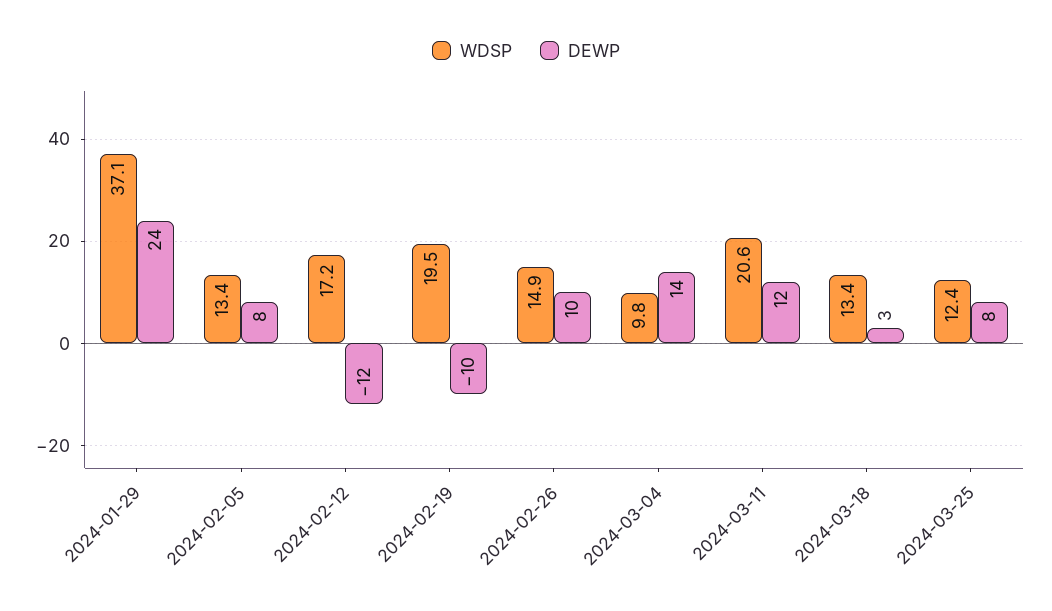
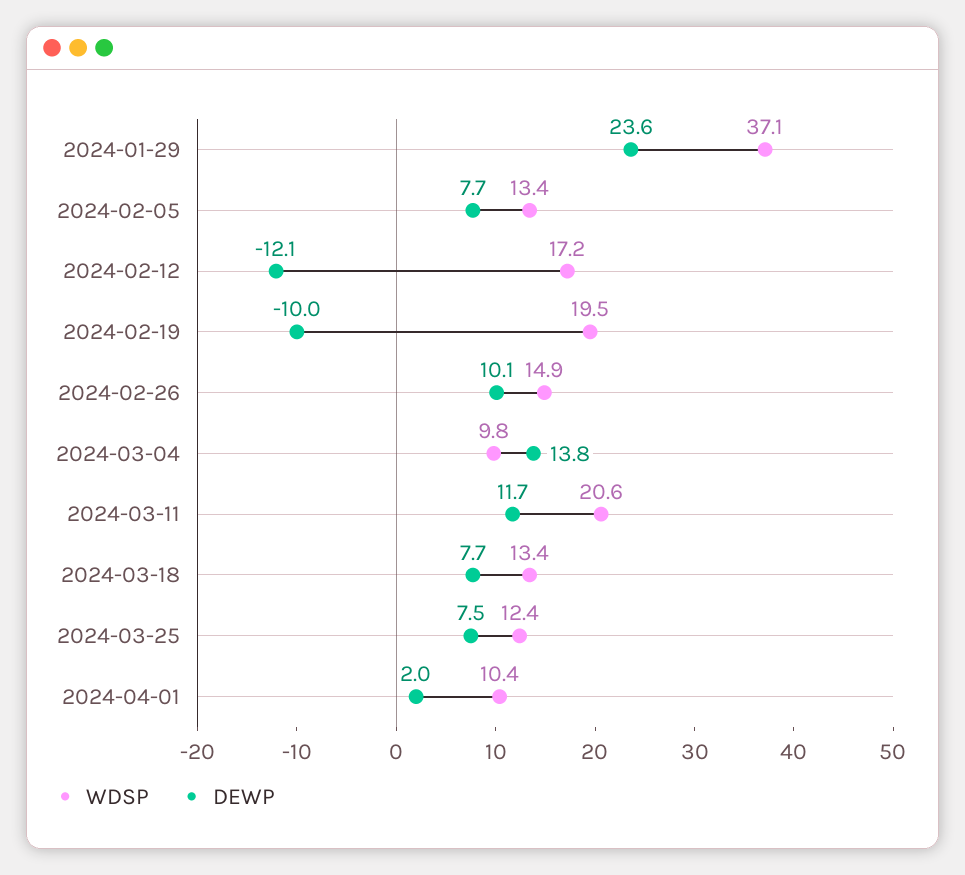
DEWP, 2024-03-18: 3 -> 7.7
WDSP, 2024-04-01: none -> 10.4
DEWP, 2024-04-01: none -> 2

